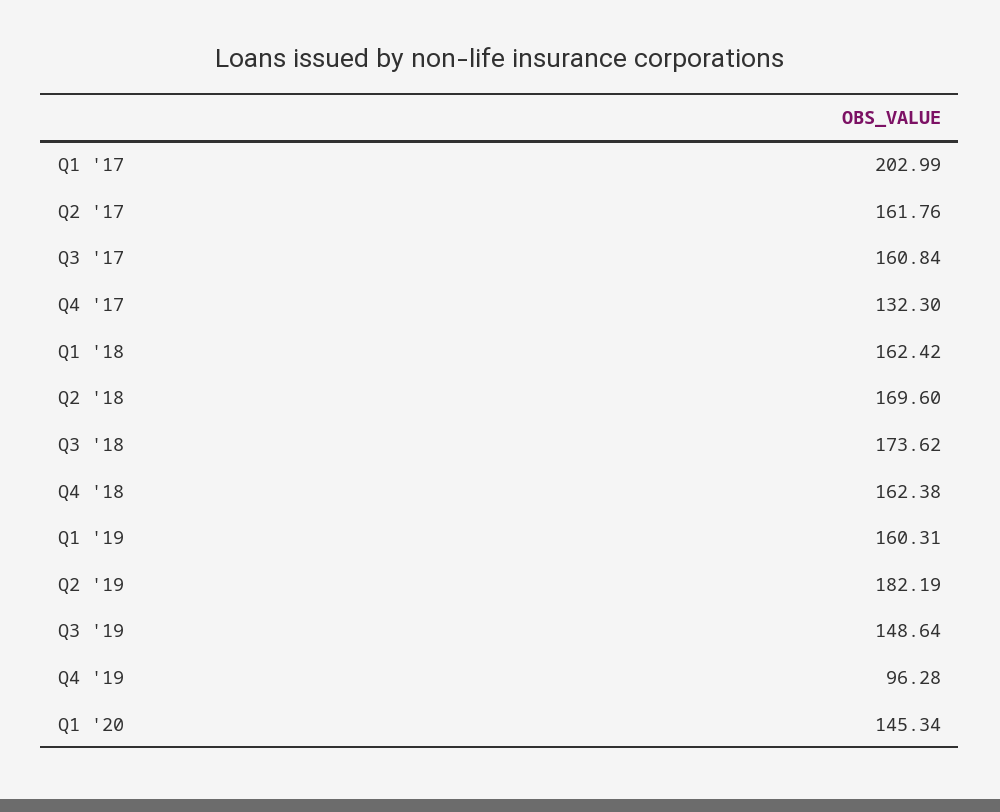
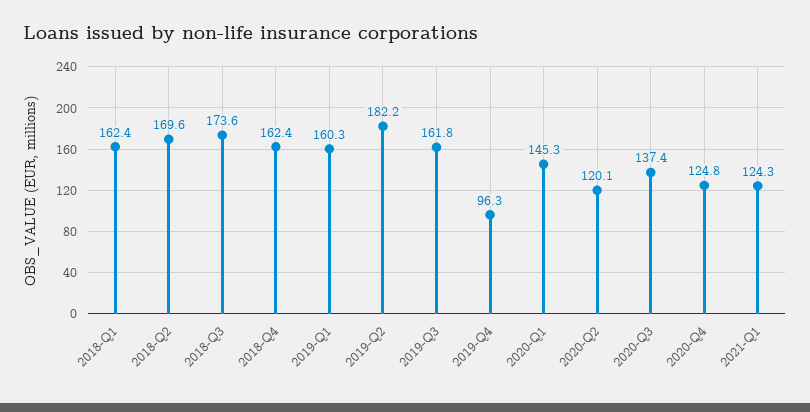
Q1 '17: 202.99 -> none
Q2 '17: 161.76 -> none
Q3 '17: 160.84 -> none
Q4 '17: 132.3 -> none
Q3 '19: 148.64 -> 161.8
2020-Q2: none -> 120.1
2020-Q3: none -> 137.4
2020-Q4: none -> 124.8
2021-Q1: none -> 124.3

